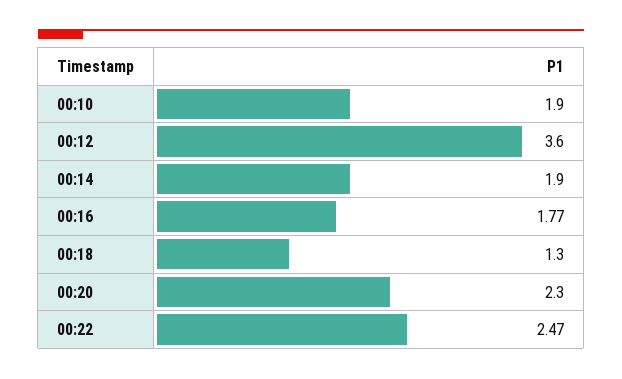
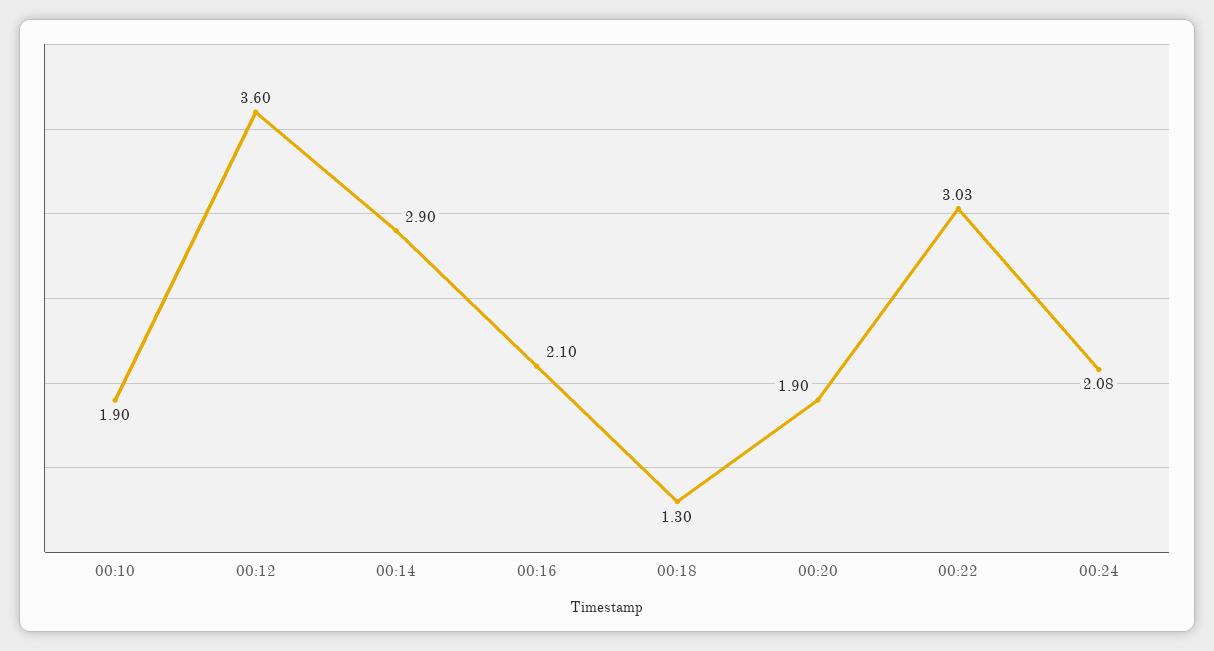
00:14: 1.9 -> 2.9
00:16: 1.77 -> 2.1
00:20: 2.3 -> 1.9
00:22: 2.47 -> 3.03
00:24: none -> 2.08

